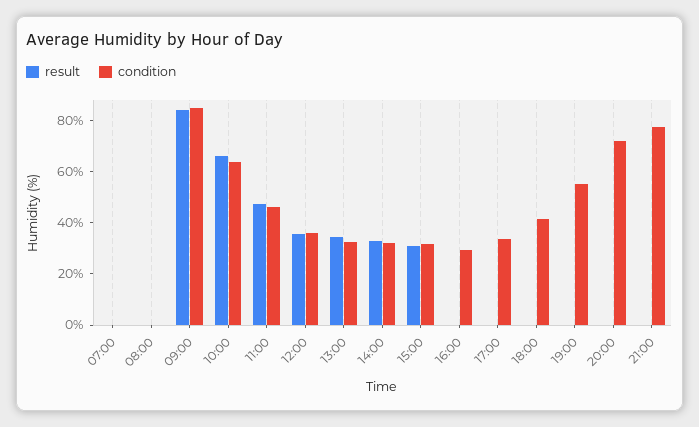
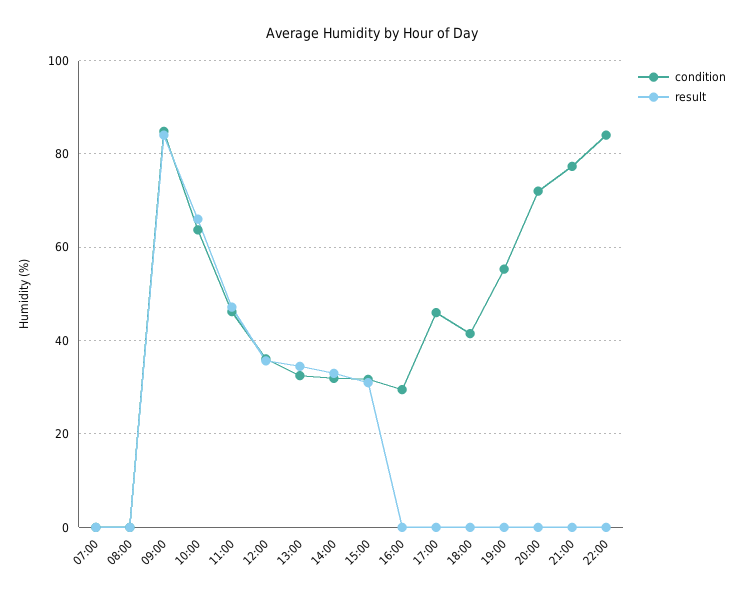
condition, 17:00: 35 -> 46
condition, 22:00: none -> 84
result, 22:00: none -> 0

